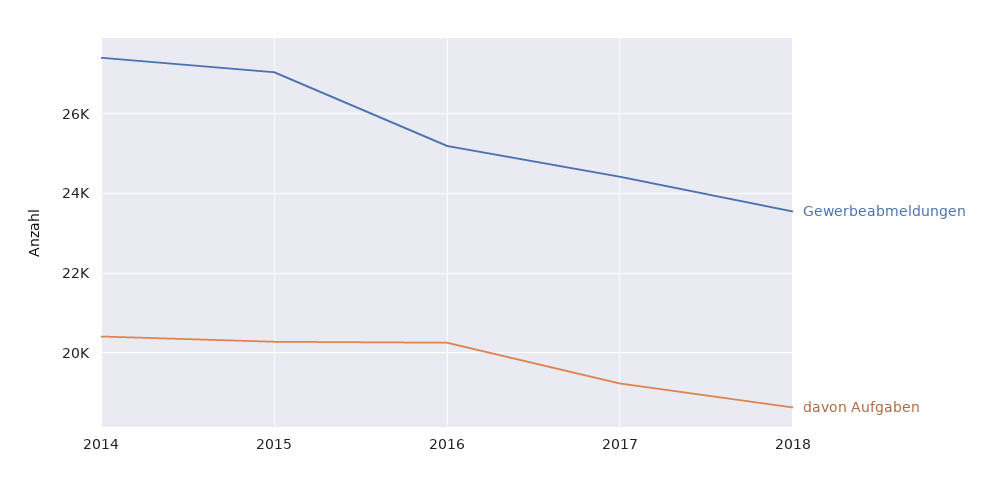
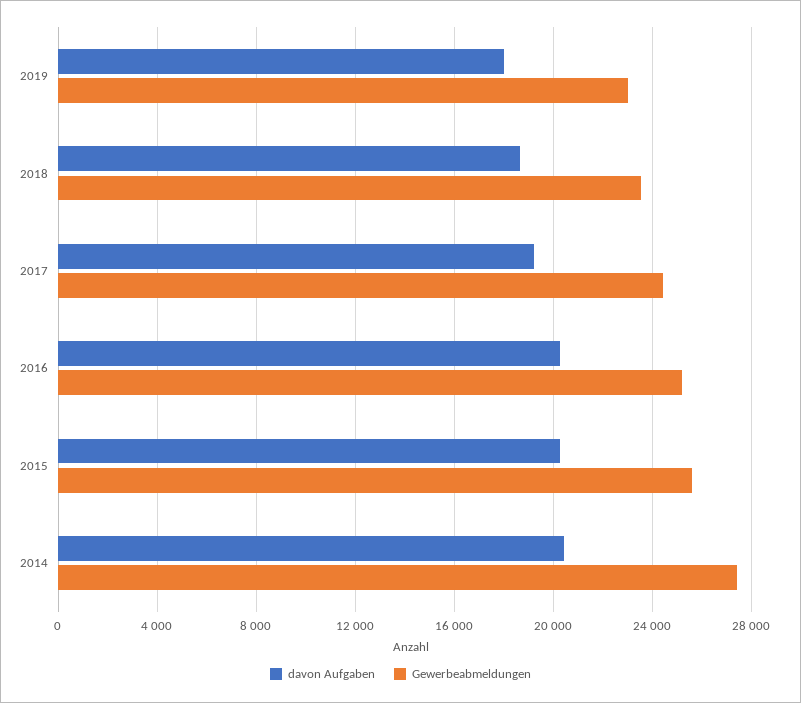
Gewerbeabmeldungen, 2015: 27000 -> 25500
davon Aufgaben, 2019: none -> 18000
Gewerbeabmeldungen, 2019: none -> 23000

